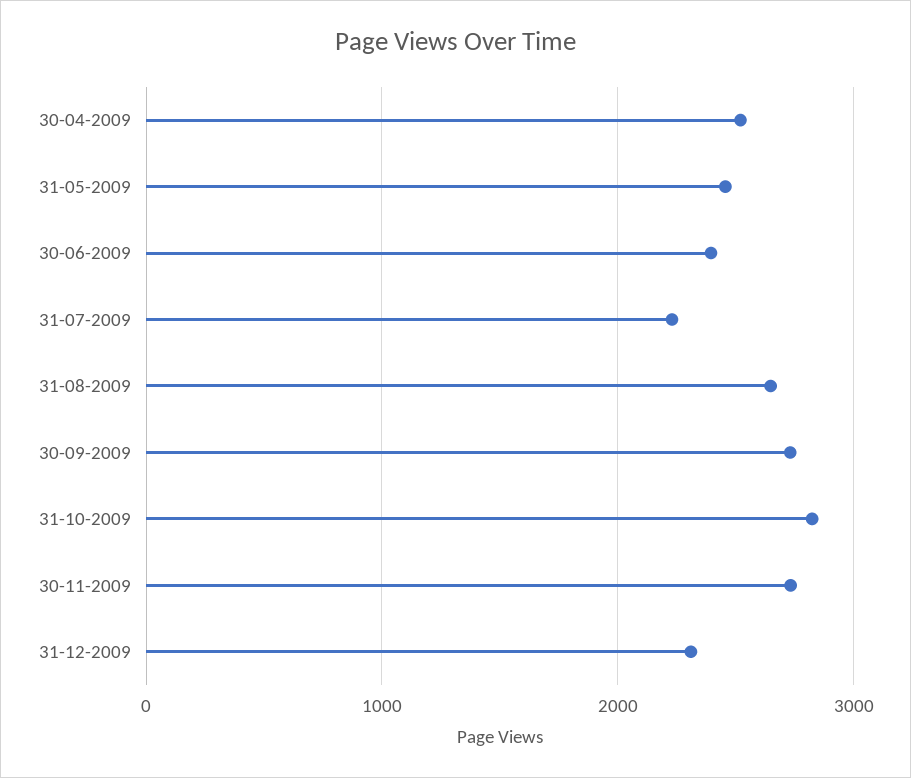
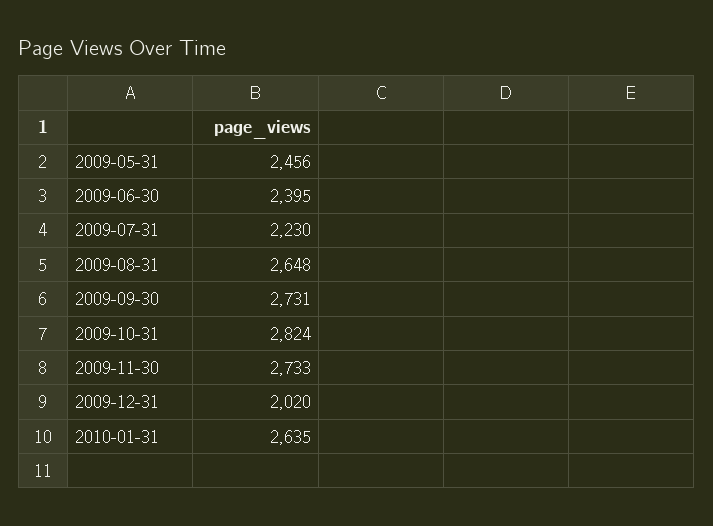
30-04-2009: 2500 -> none
31-12-2009: 2300 -> 2020
2010-01-31: none -> 2635

